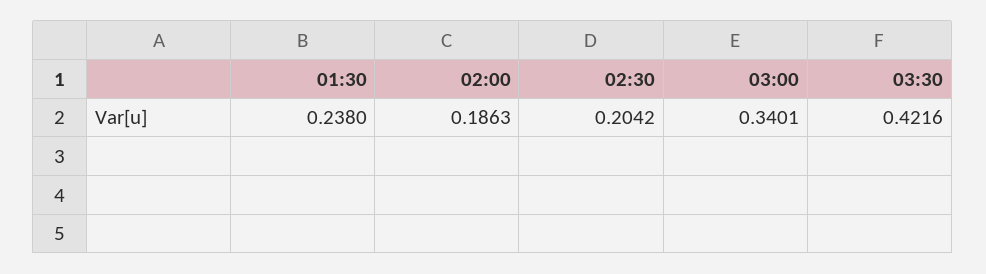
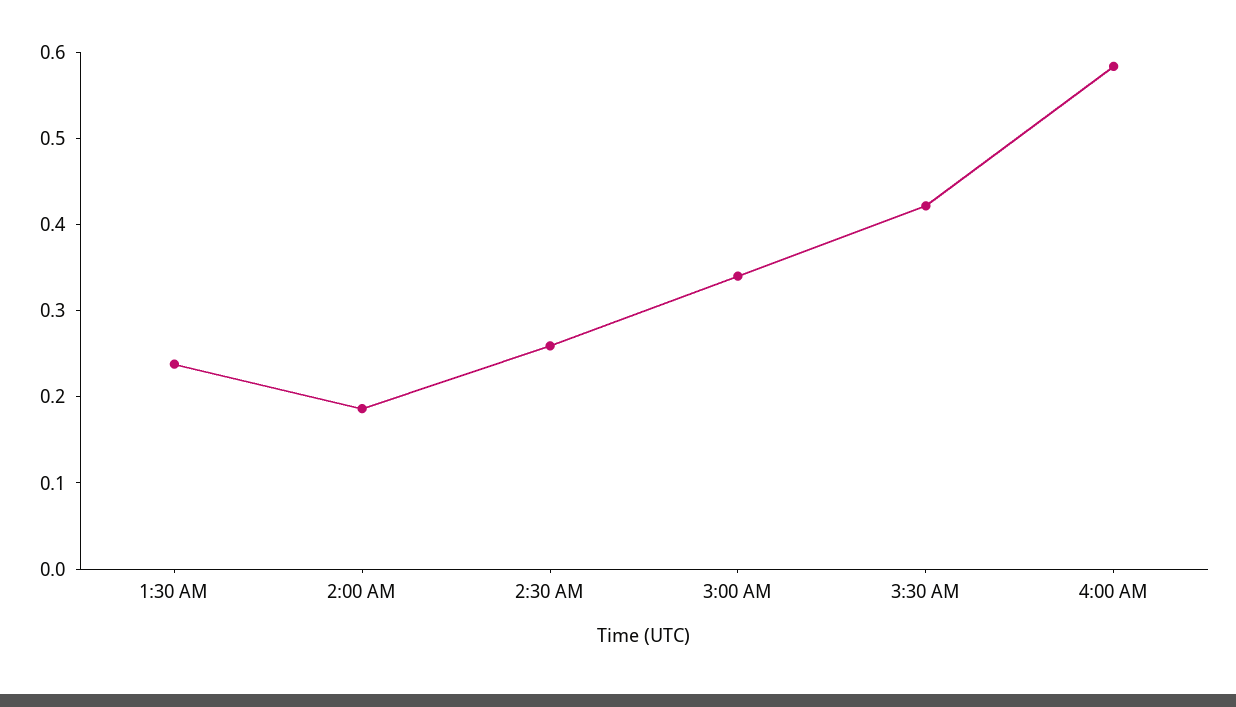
02:30: 0.2042 -> 0.26
4:00 AM: none -> 0.58

